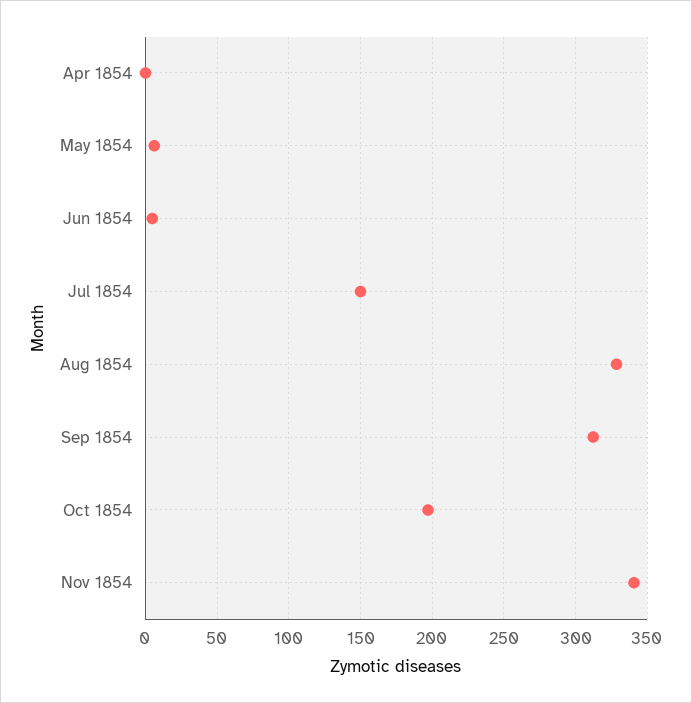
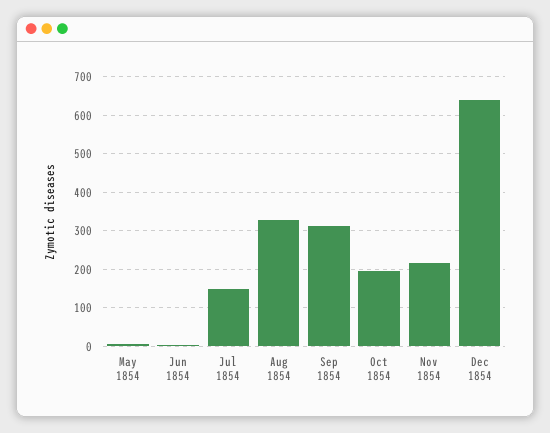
Apr 1854: 0 -> none
Nov 1854: 340 -> 220
Dec 1854: none -> 640

